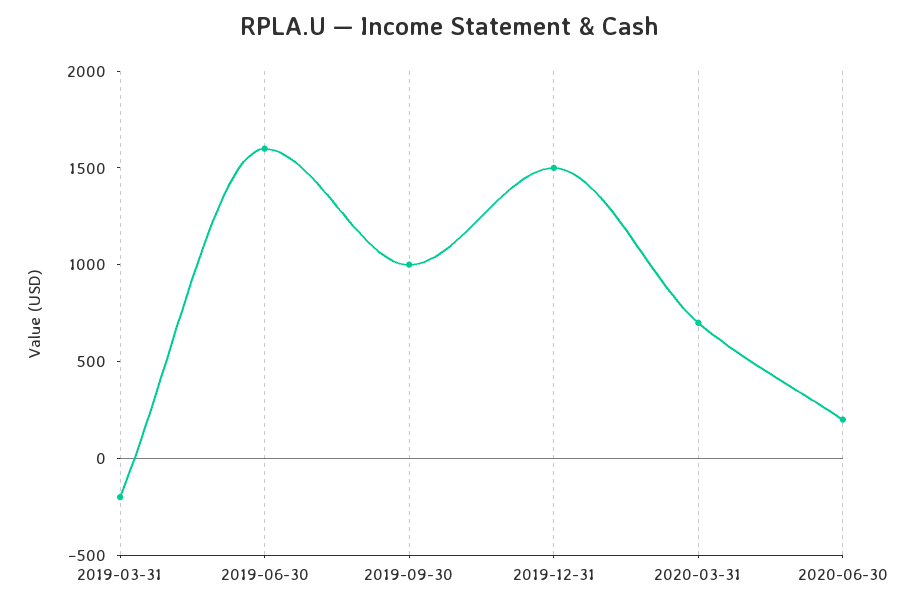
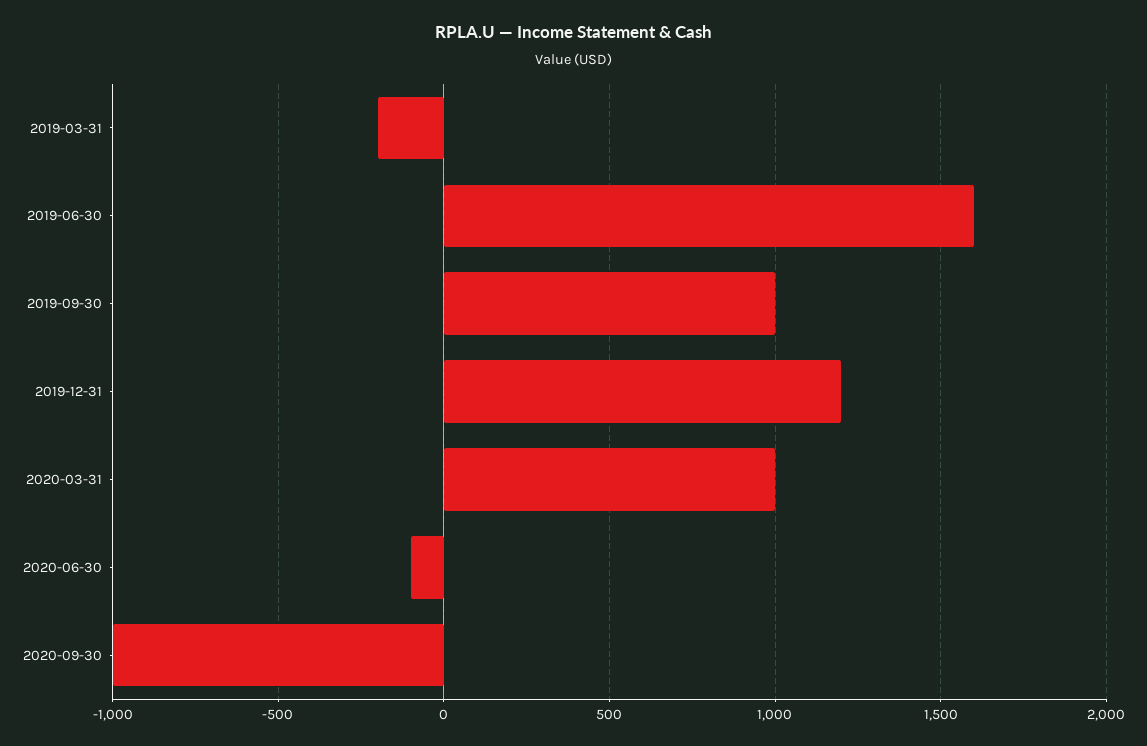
2019-12-31: 1500 -> 1200
2020-03-31: 700 -> 1000
2020-06-30: 200 -> -100
2020-09-30: none -> -1000

